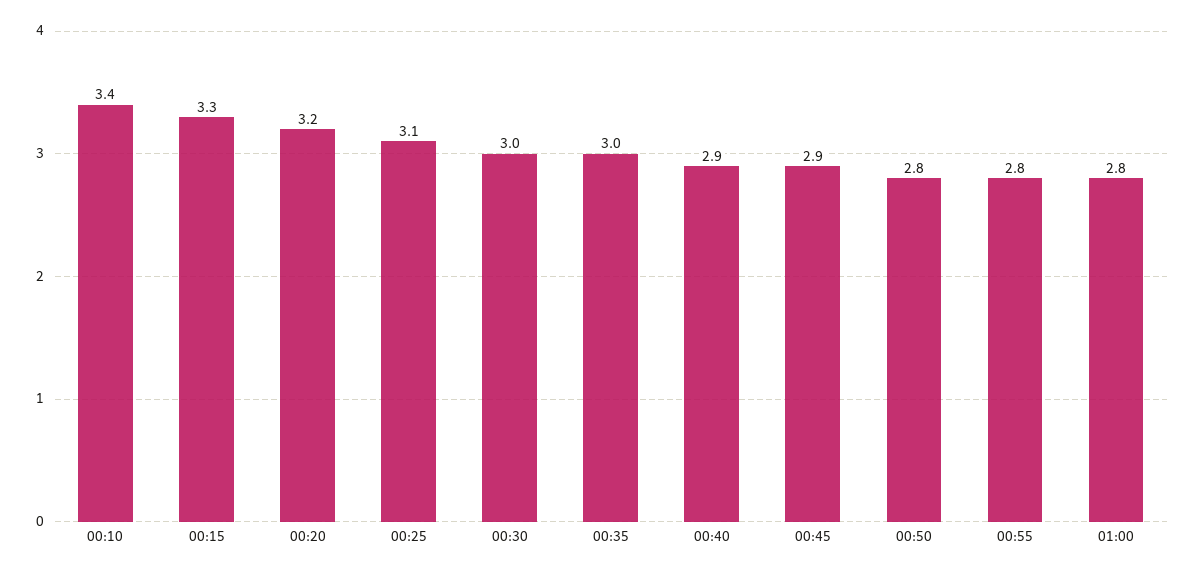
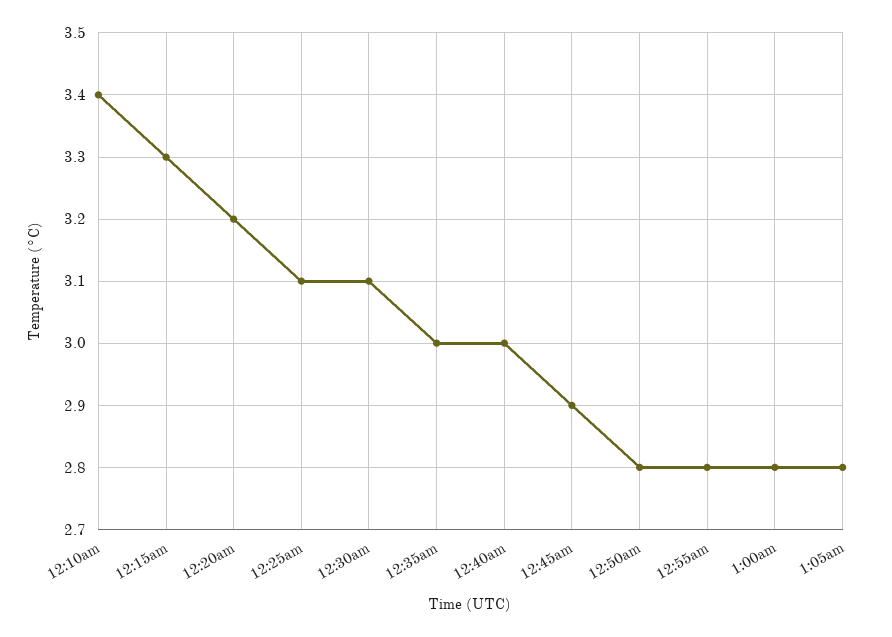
00:30: 3 -> 3.1
00:40: 2.9 -> 3
1:05am: none -> 2.8

